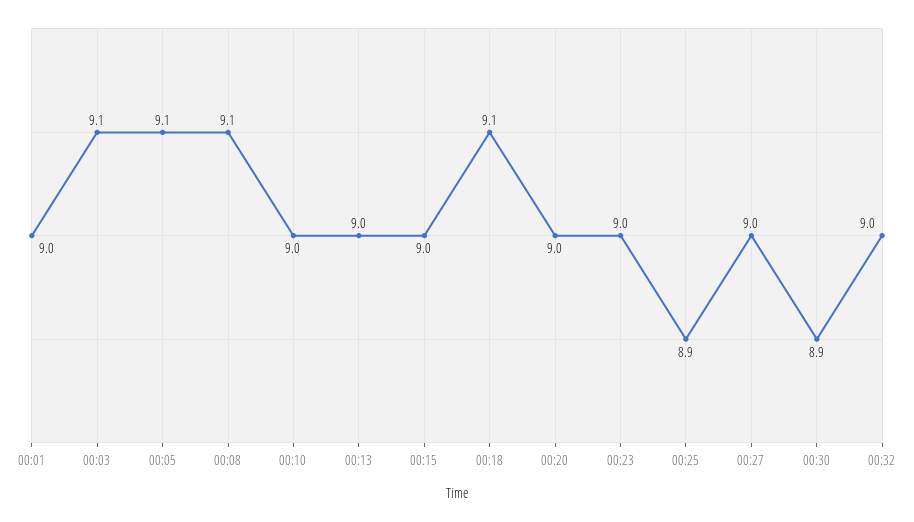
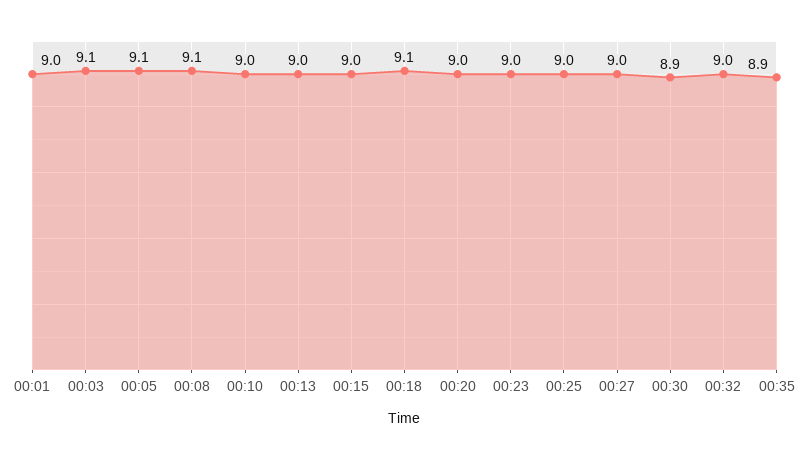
00:25: 8.9 -> 9
00:35: none -> 8.9

